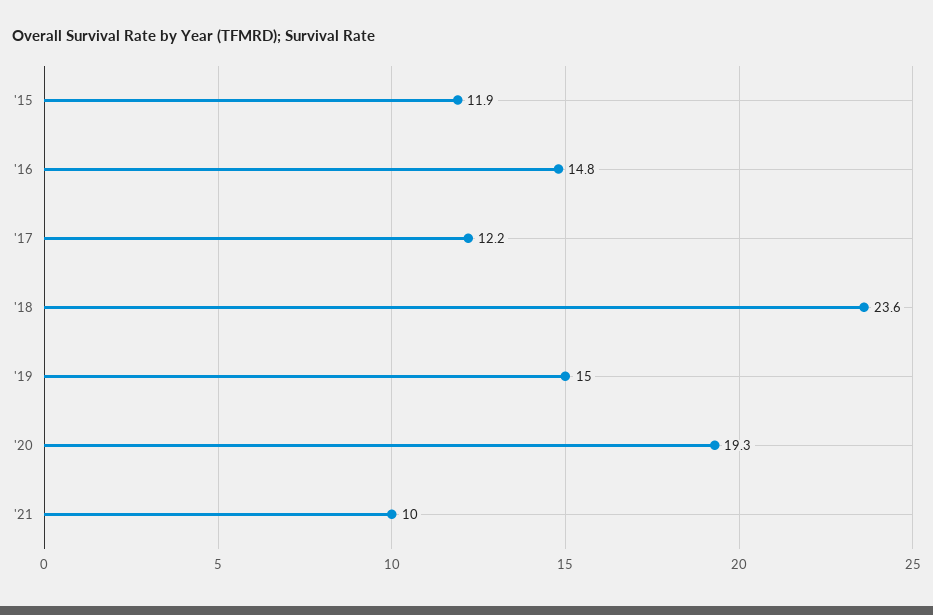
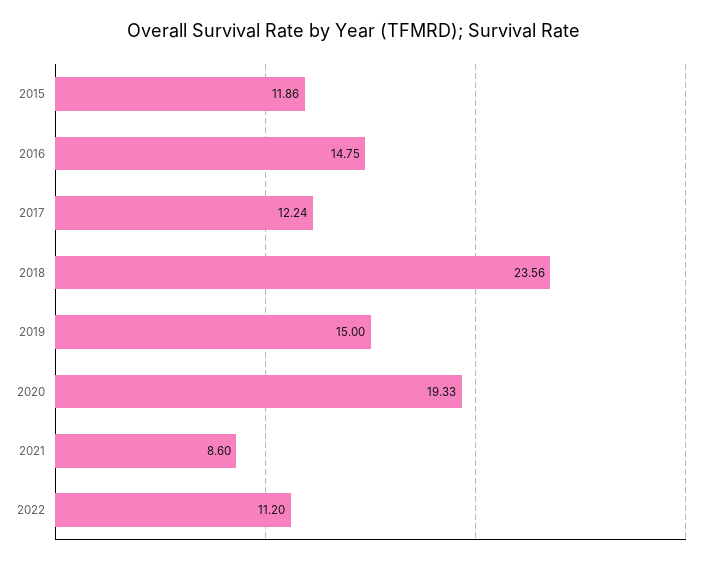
'21: 10 -> 8.6
2022: none -> 11.2

